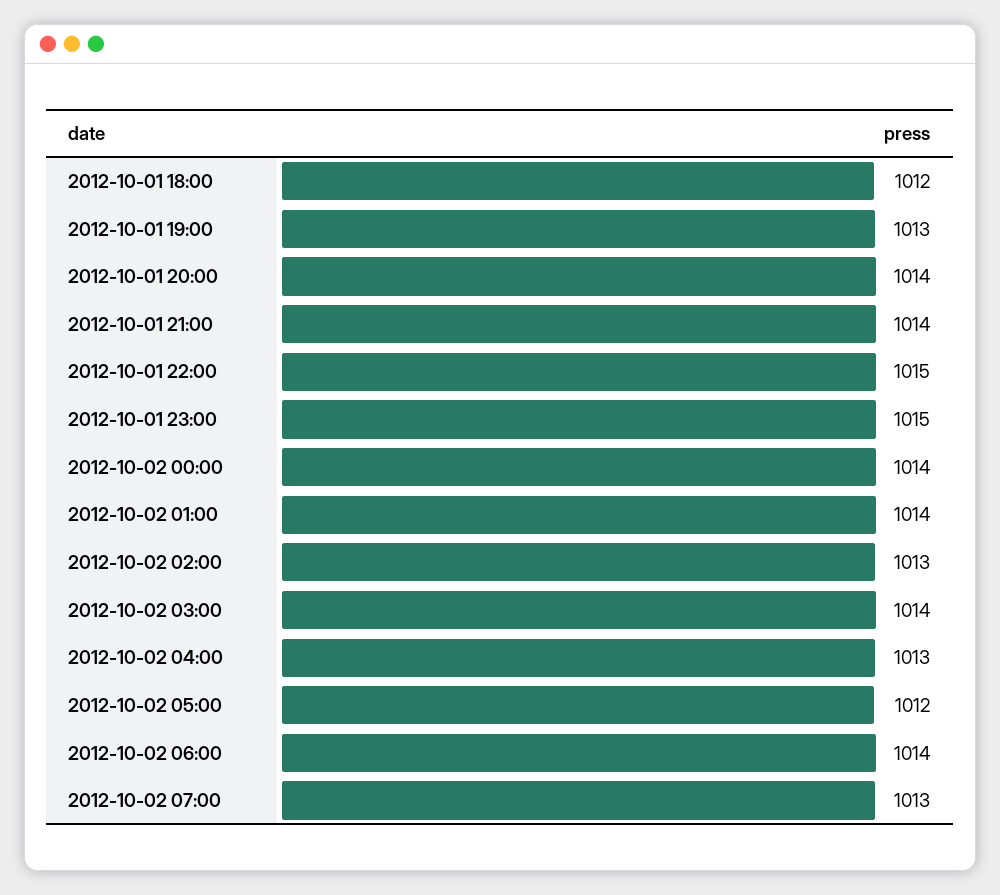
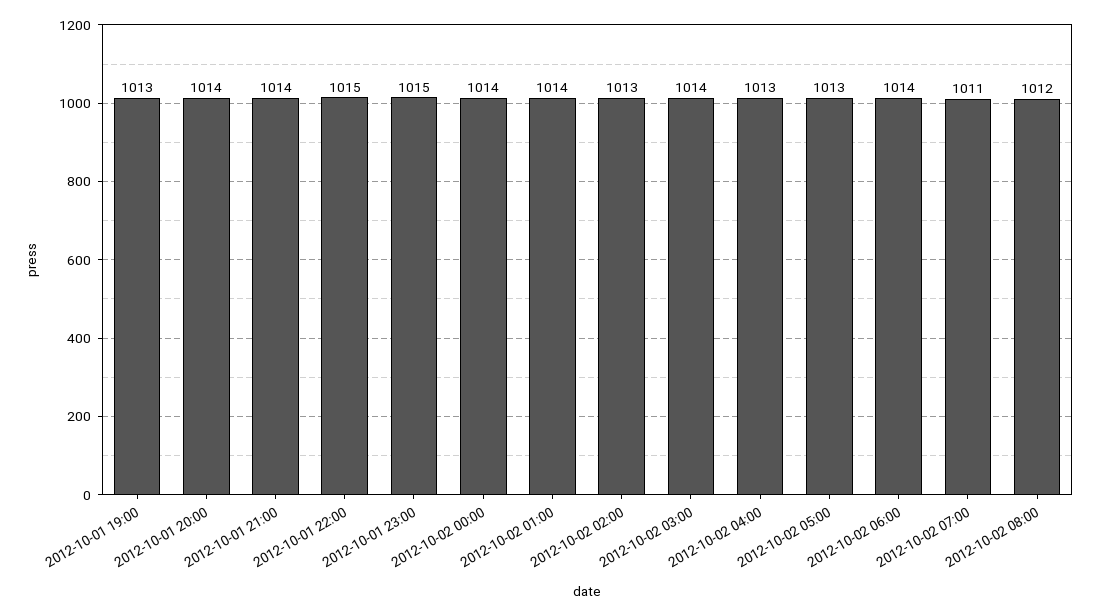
2012-10-01 18:00: 1012 -> none
2012-10-02 05:00: 1012 -> 1013
2012-10-02 07:00: 1013 -> 1011
2012-10-02 08:00: none -> 1012

